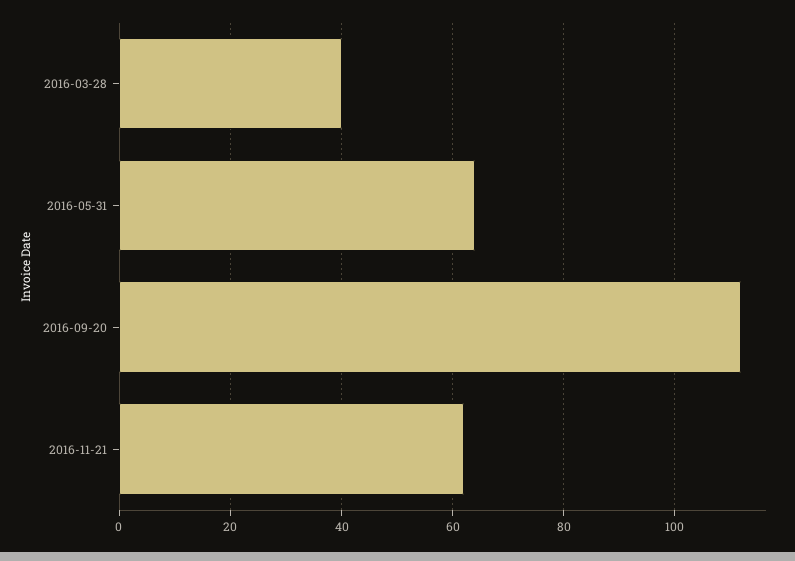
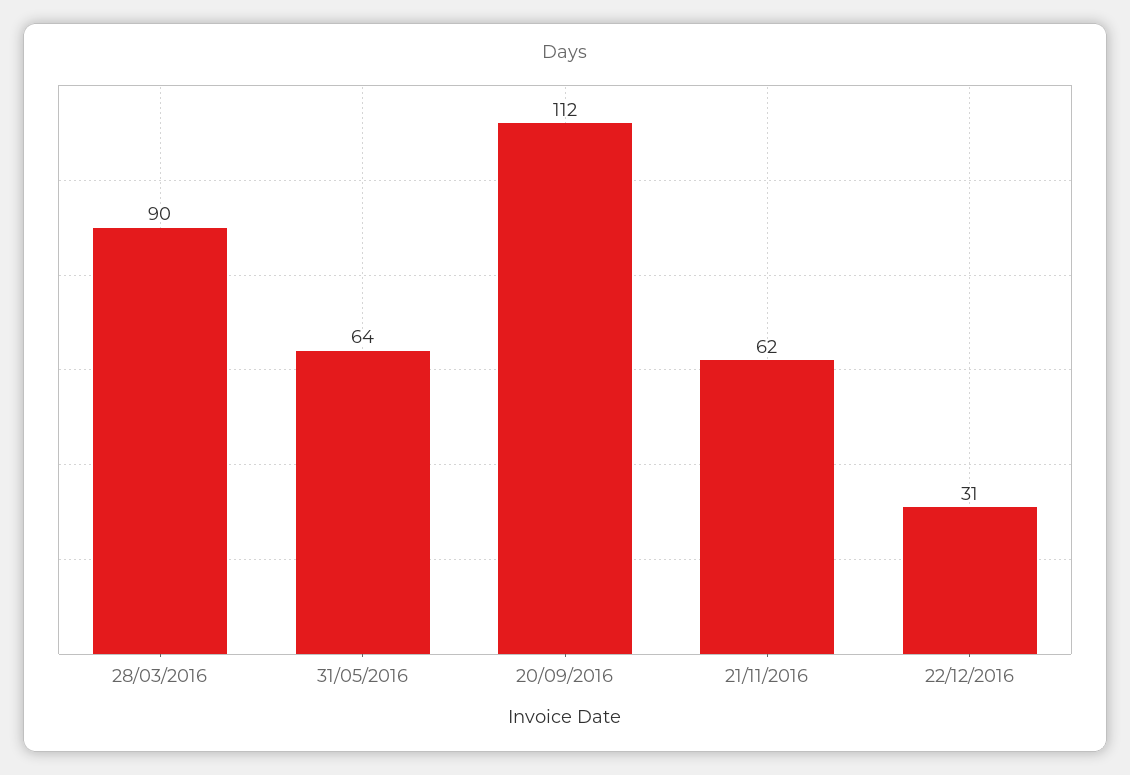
2016-03-28: 40 -> 90
22/12/2016: none -> 31

